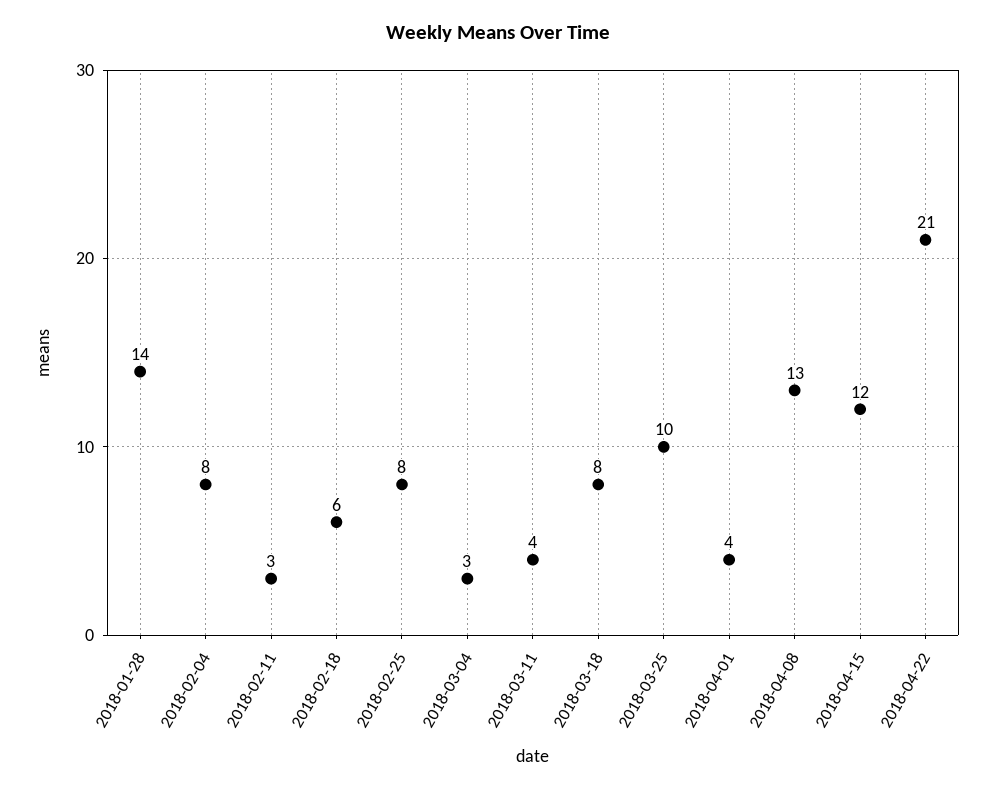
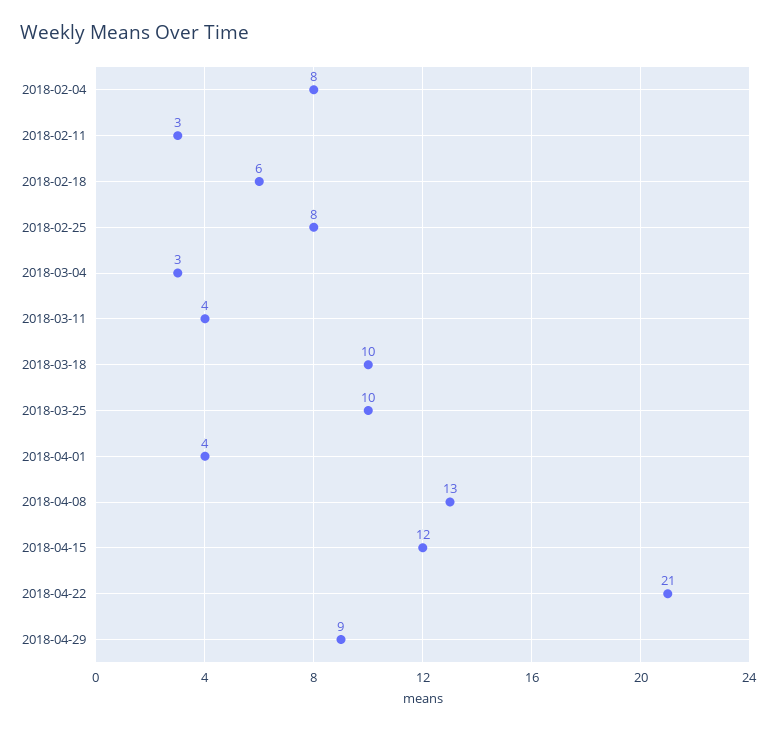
2018-01-28: 14 -> none
2018-03-18: 8 -> 10
2018-04-29: none -> 9

